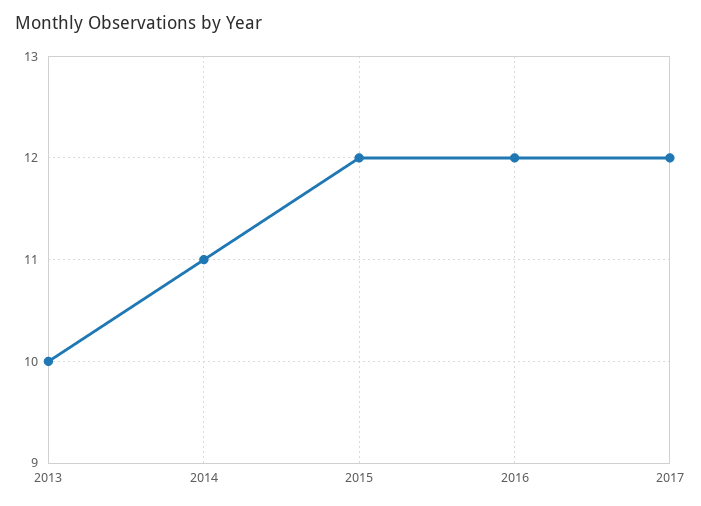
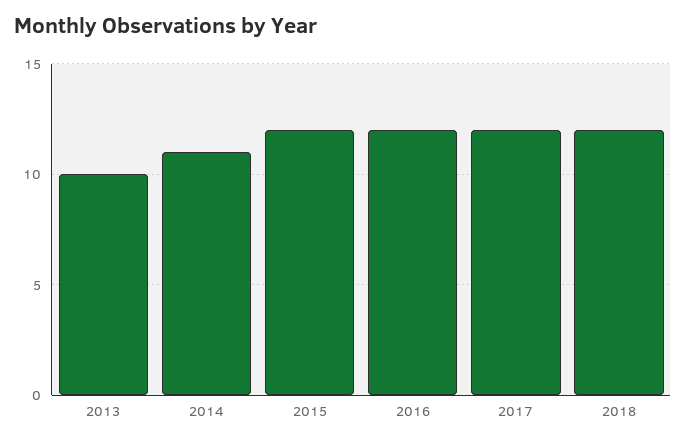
2018: none -> 12

